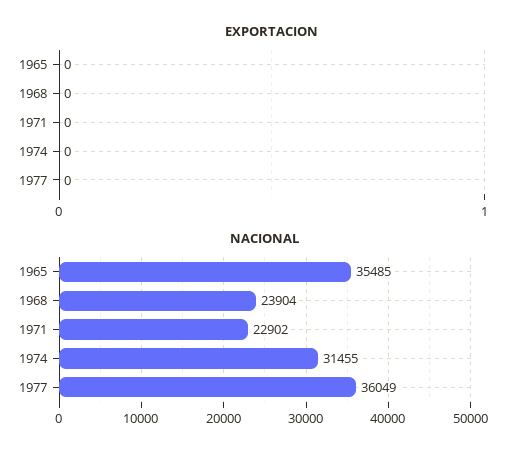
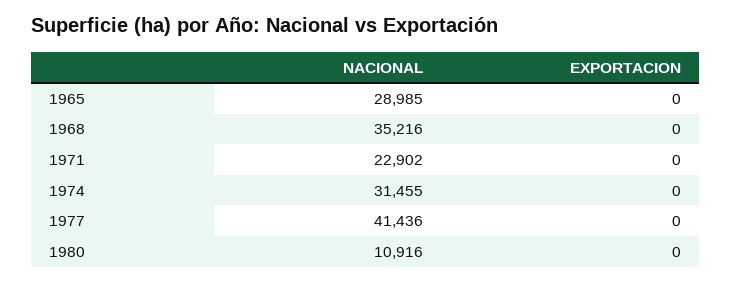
NACIONAL, 1965: 35485 -> 28985
NACIONAL, 1968: 23904 -> 35216
NACIONAL, 1977: 36049 -> 41436
NACIONAL, 1980: none -> 10916
EXPORTACION, 1980: none -> 0

